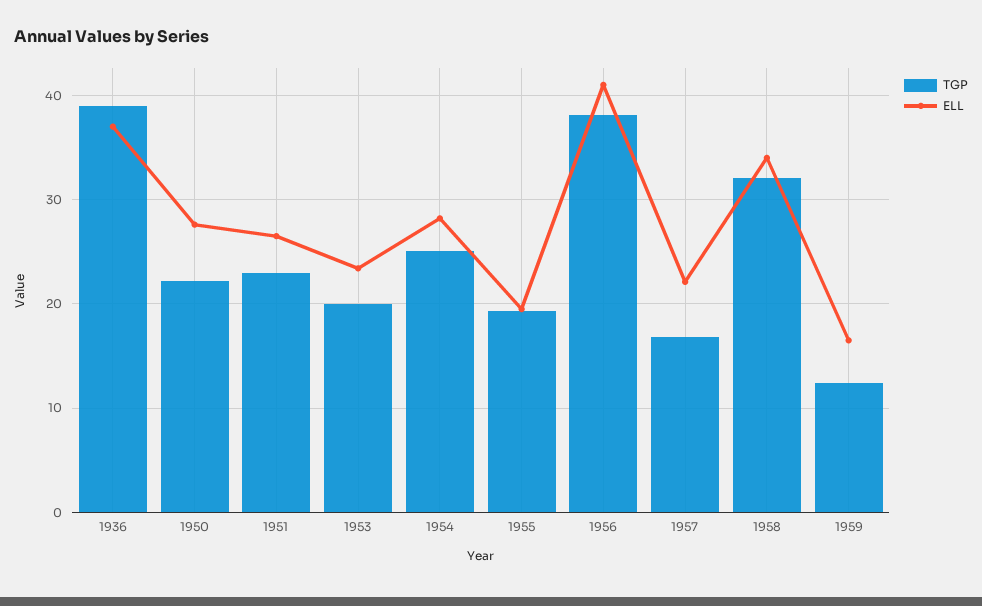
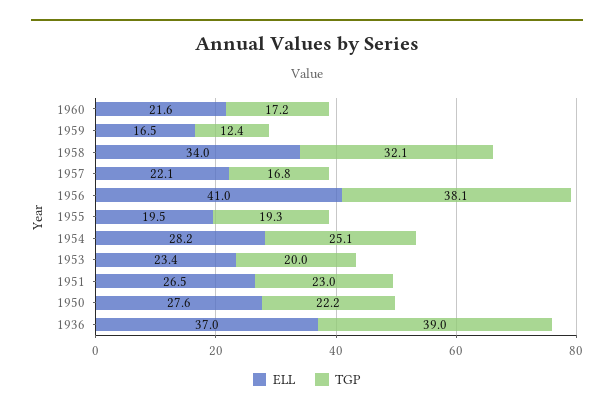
ELL, 1960: none -> 21.6
TGP, 1960: none -> 17.2

